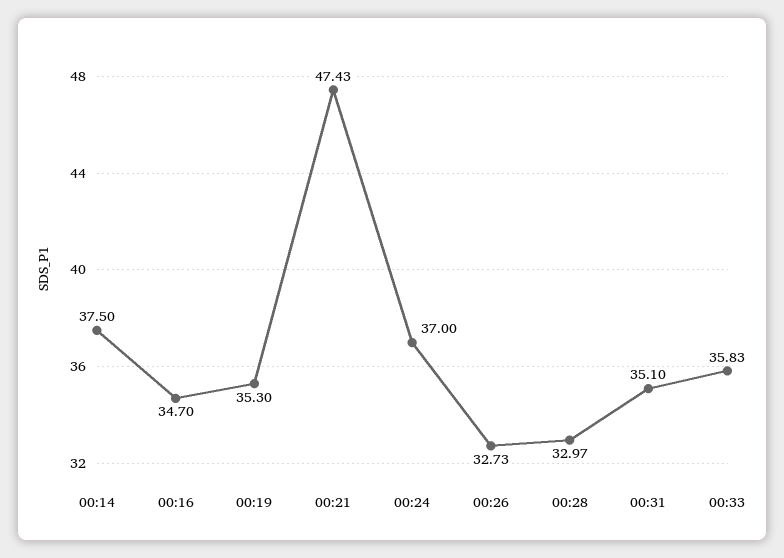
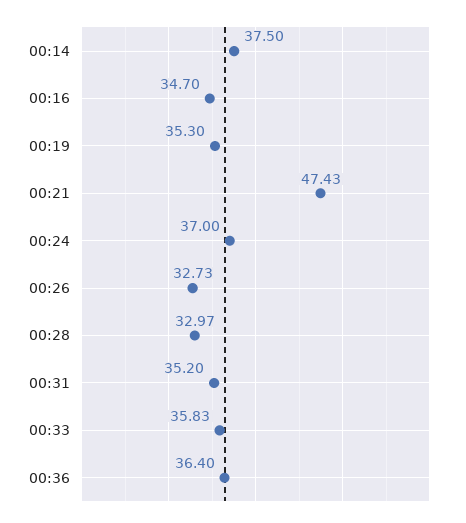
00:31: 35.1 -> 35.2
00:36: none -> 36.4

